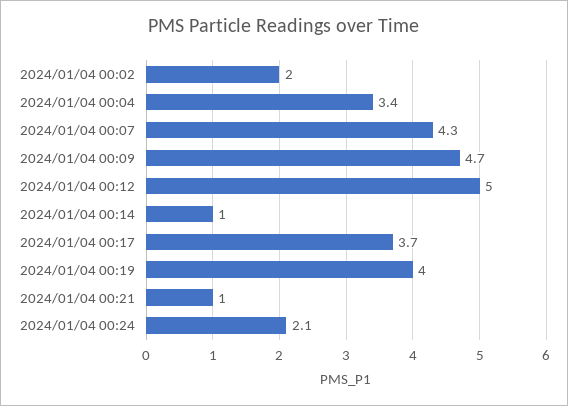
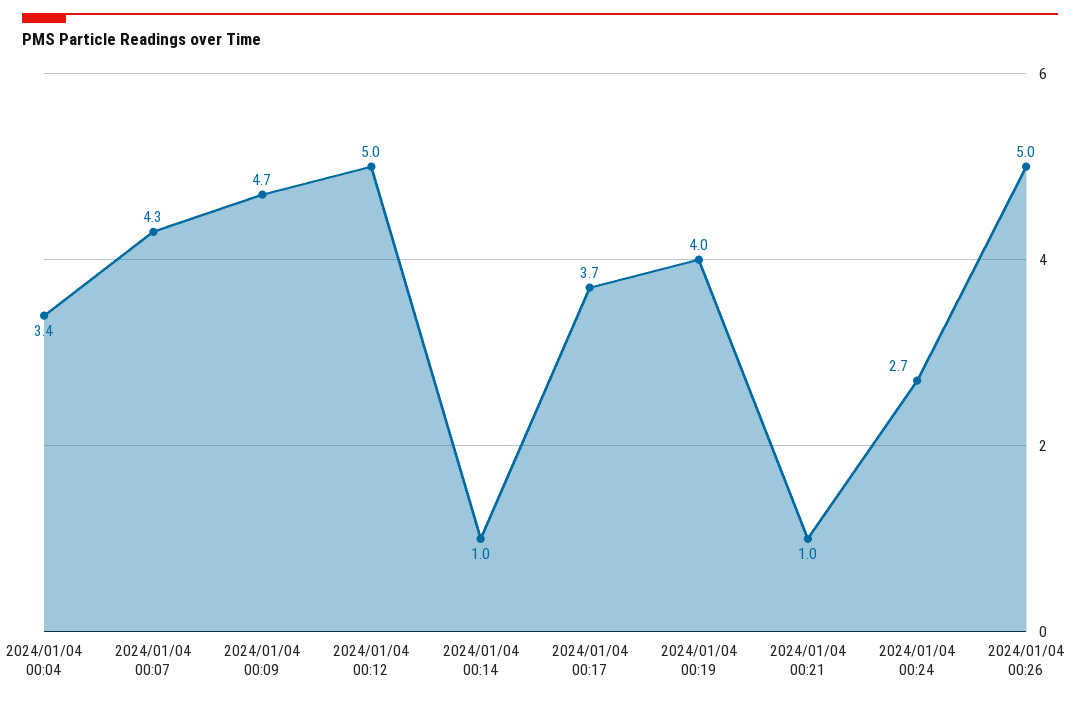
2024/01/04 00:02: 2 -> none
2024/01/04 00:24: 2.1 -> 2.7
2024/01/04 00:26: none -> 5

